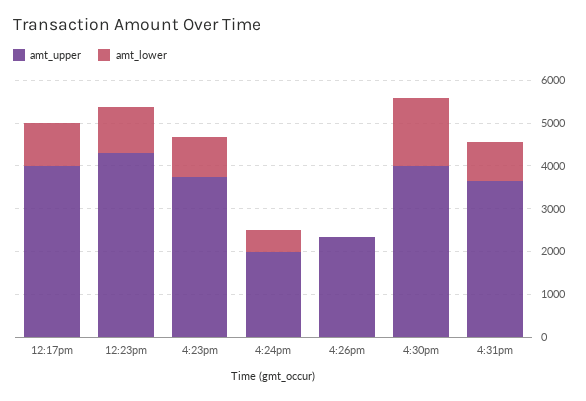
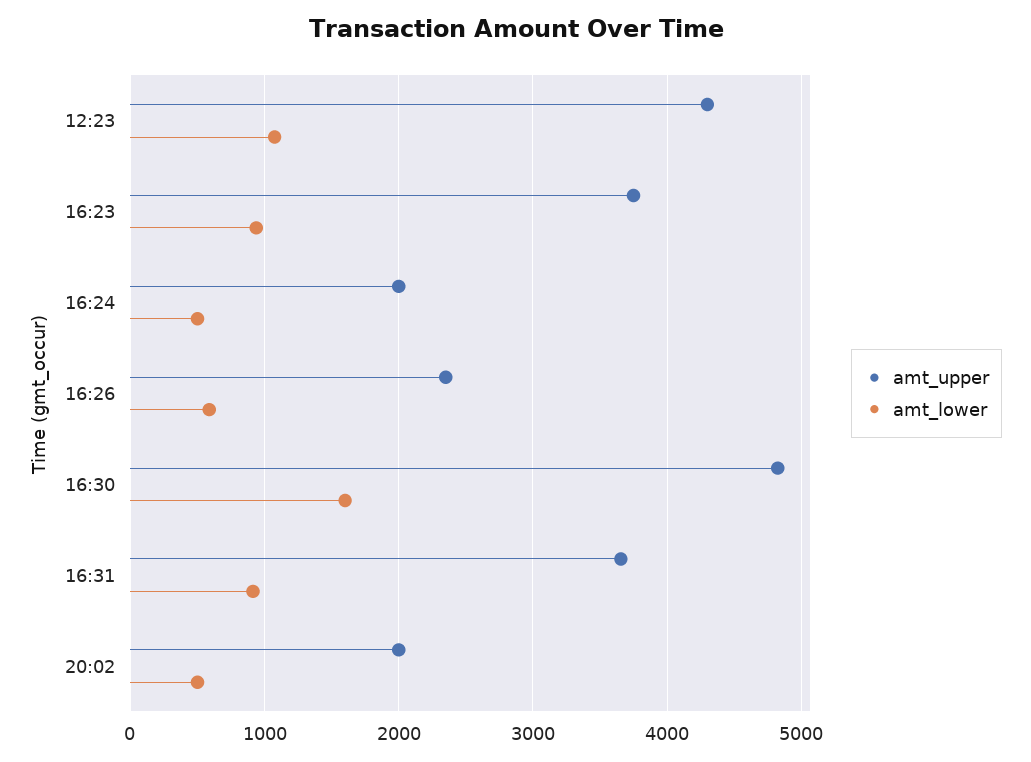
amt_upper, 12:17pm: 4000 -> none
amt_lower, 12:17pm: 1000 -> none
amt_lower, 4:26pm: 0 -> 600
amt_upper, 4:30pm: 4000 -> 4800
amt_upper, 20:02: none -> 2000
amt_lower, 20:02: none -> 500

